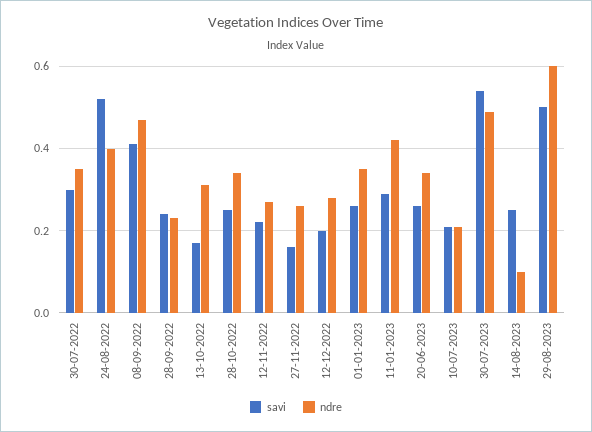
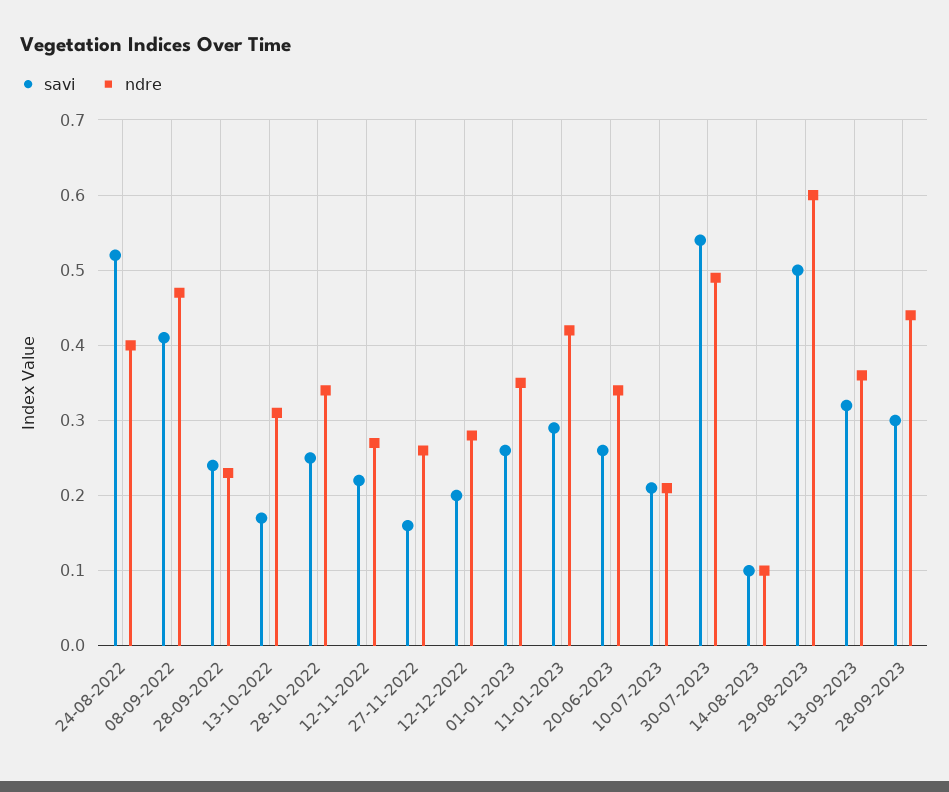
savi, 30-07-2022: 0.3 -> none
ndre, 30-07-2022: 0.35 -> none
savi, 14-08-2023: 0.25 -> 0.1
savi, 13-09-2023: none -> 0.32
ndre, 13-09-2023: none -> 0.36
savi, 28-09-2023: none -> 0.3
ndre, 28-09-2023: none -> 0.44

